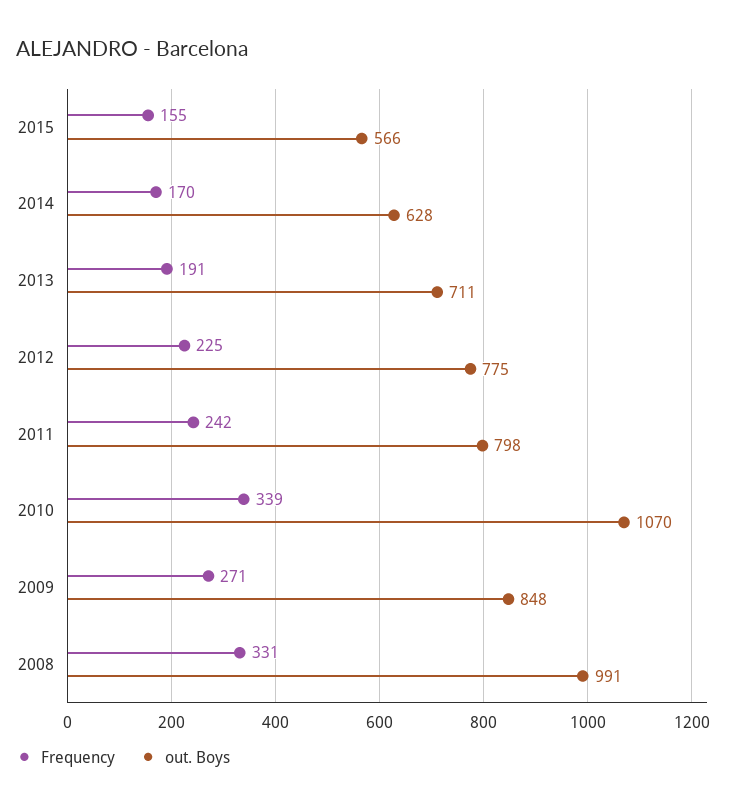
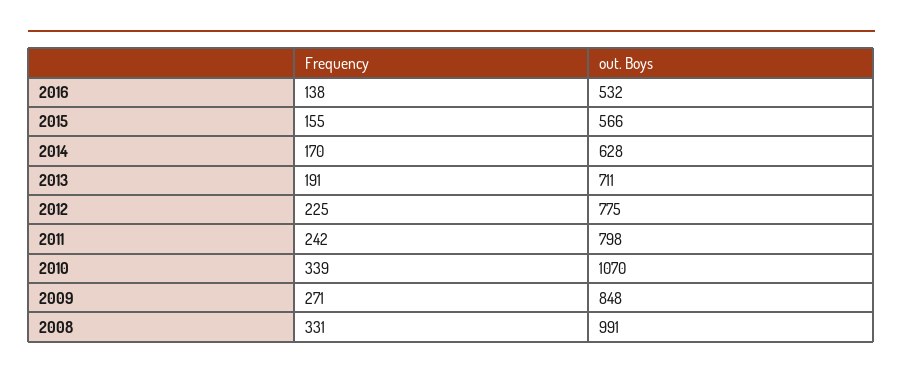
Frequency, 2016: none -> 138
out. Boys, 2016: none -> 532

